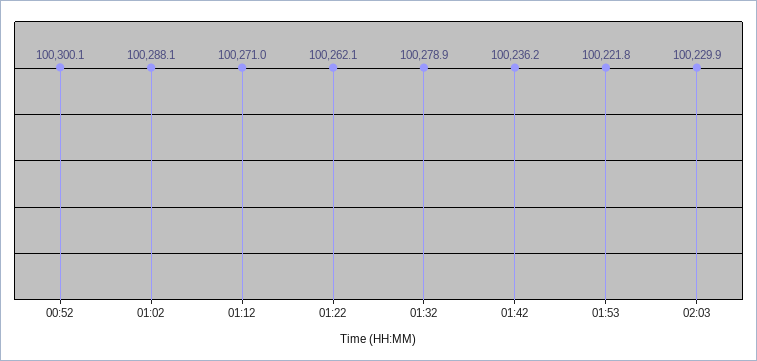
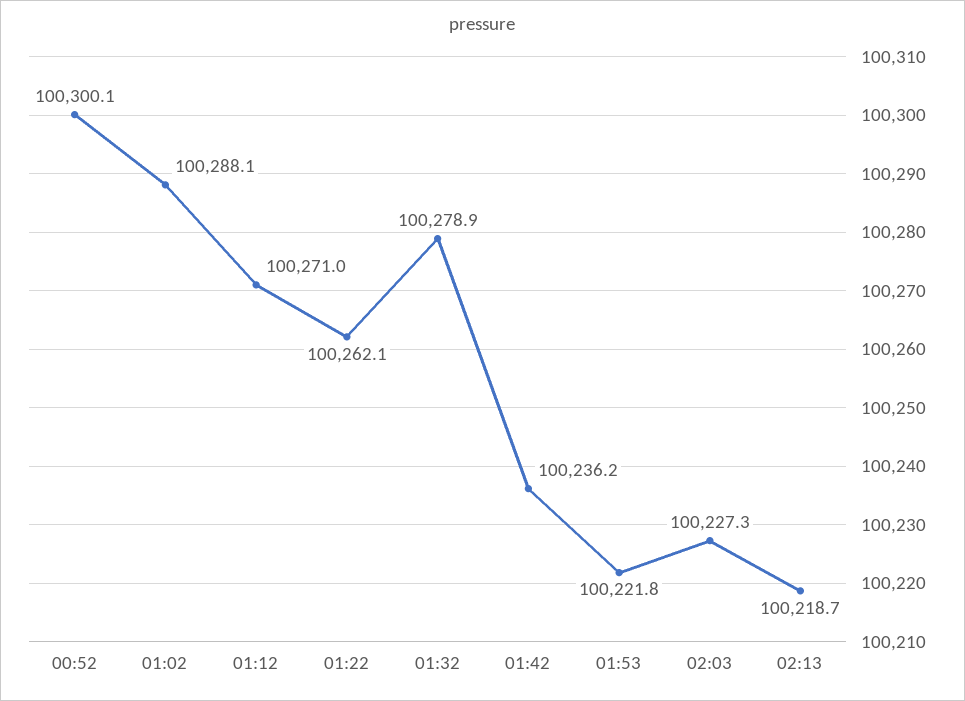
02:03: 100229.9 -> 100227.3
02:13: none -> 100218.7

